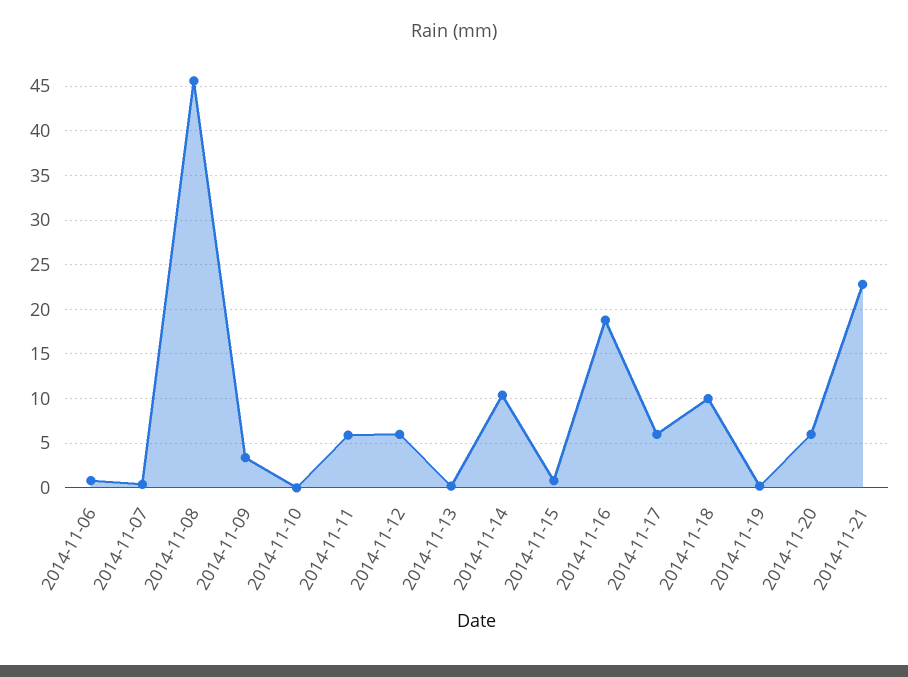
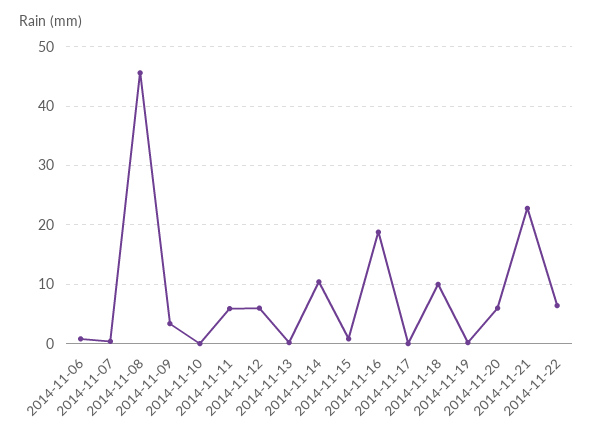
2014-11-17: 6 -> 0
2014-11-22: none -> 6

